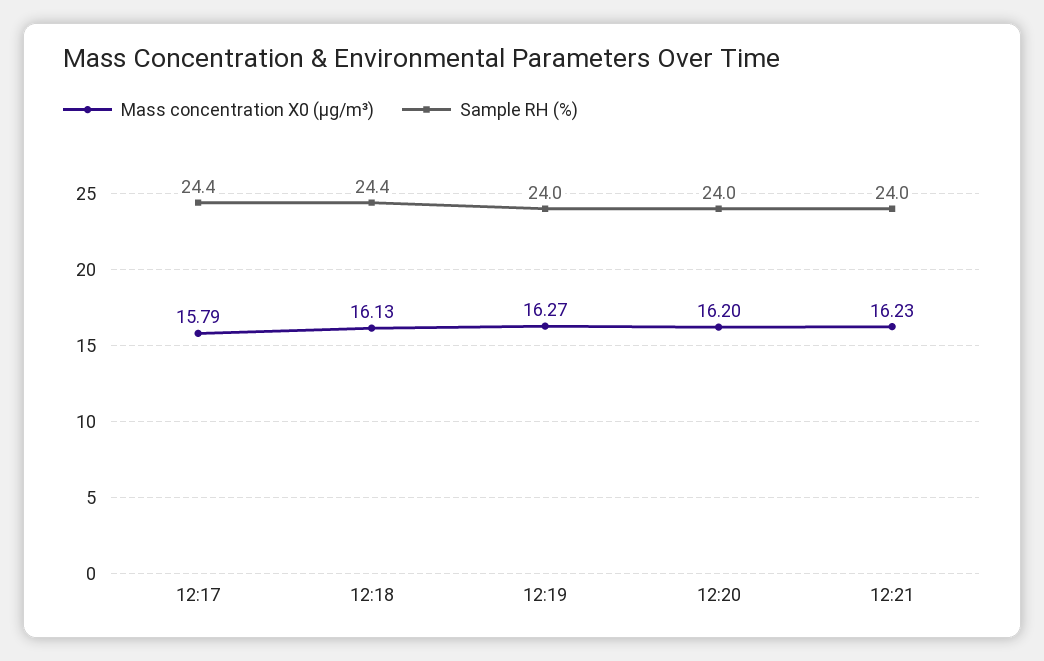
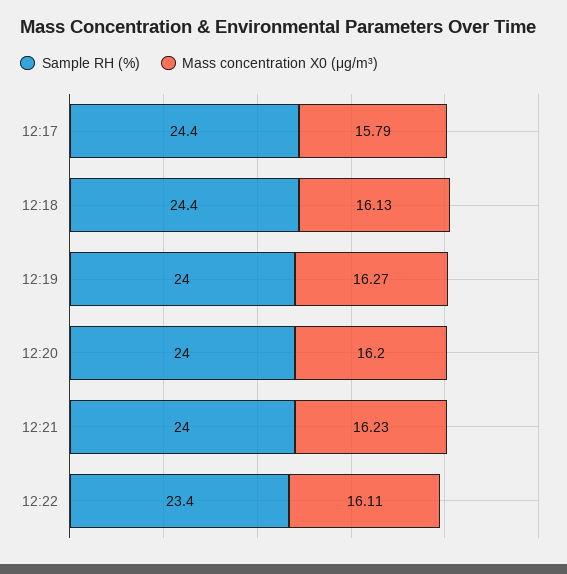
Sample RH (%), 12:22: none -> 23.4
Mass concentration X0 (μg/m³), 12:22: none -> 16.11

